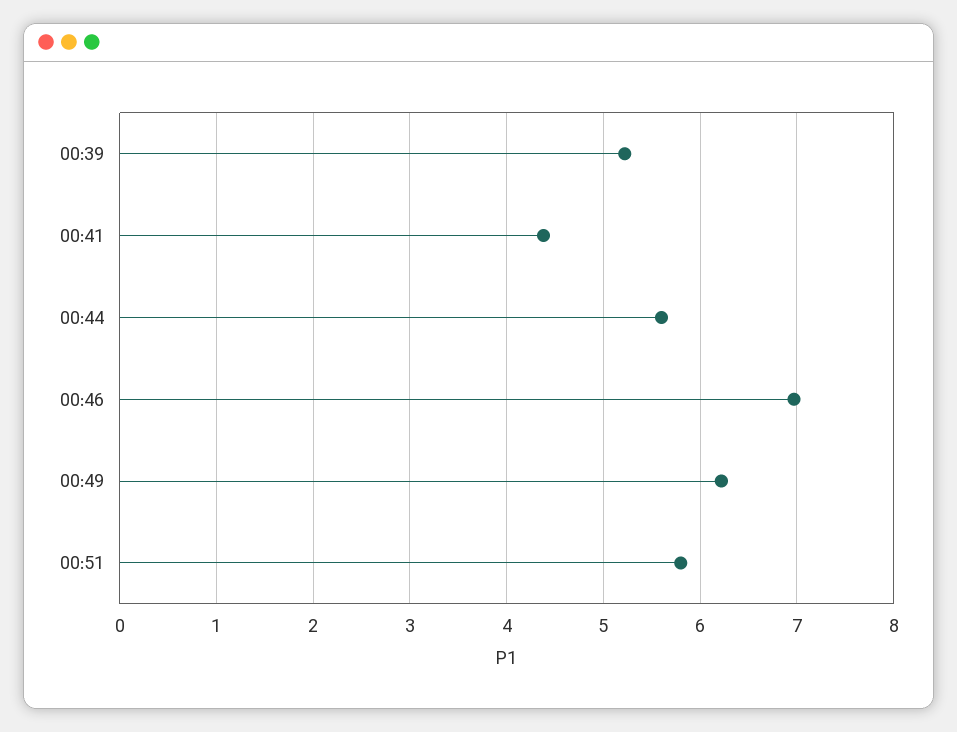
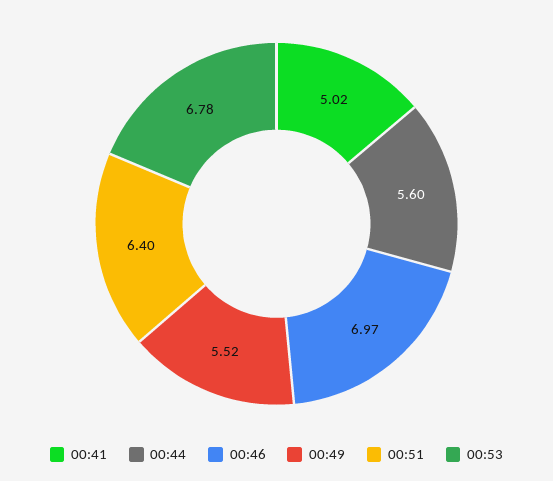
00:39: 5.2 -> none
00:41: 4.4 -> 5.02
00:49: 6.2 -> 5.52
00:51: 5.8 -> 6.4
00:53: none -> 6.78

